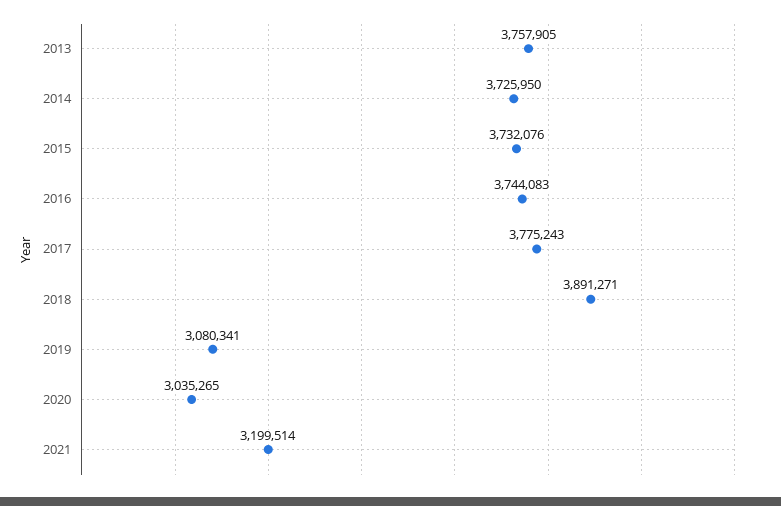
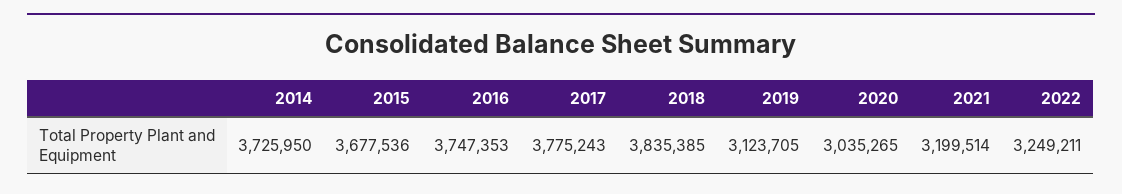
2013: 3757905 -> none
2015: 3732076 -> 3677536
2016: 3744083 -> 3747353
2018: 3891271 -> 3835385
2019: 3080341 -> 3123705
2022: none -> 3249211

